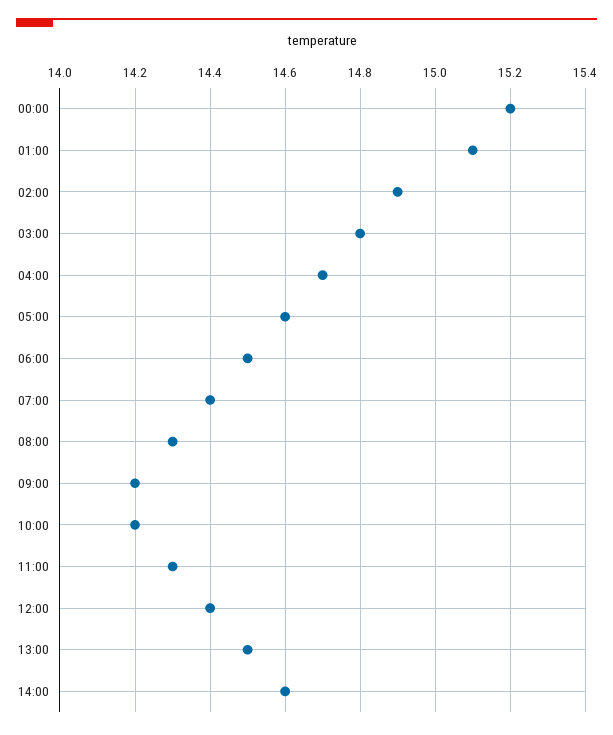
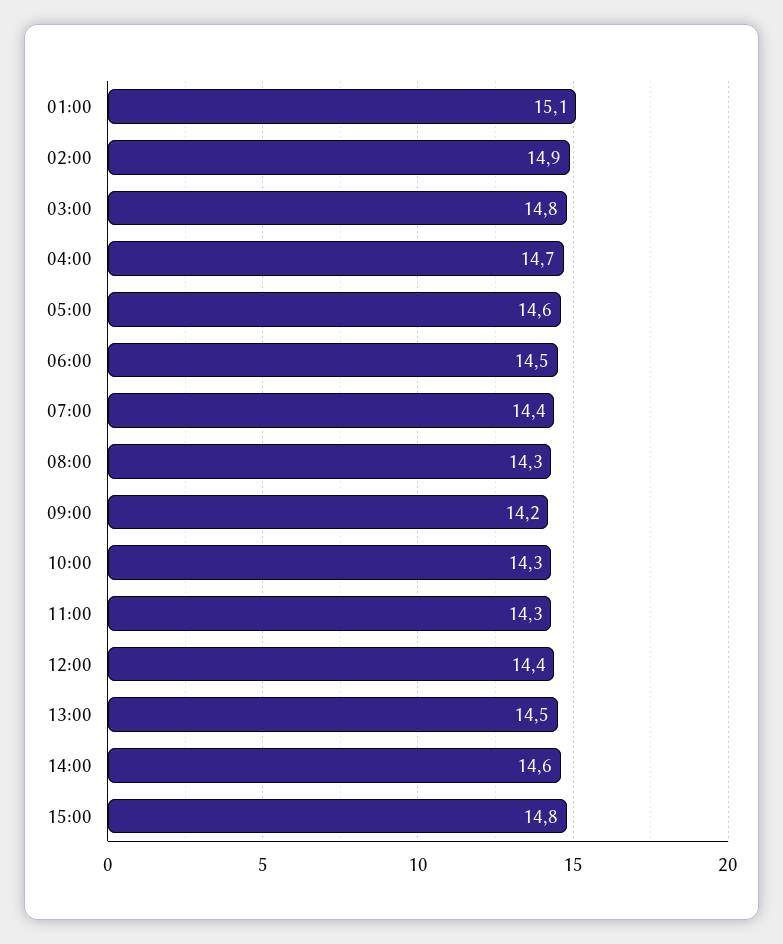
00:00: 15.2 -> none
10:00: 14.2 -> 14.3
15:00: none -> 14.8

